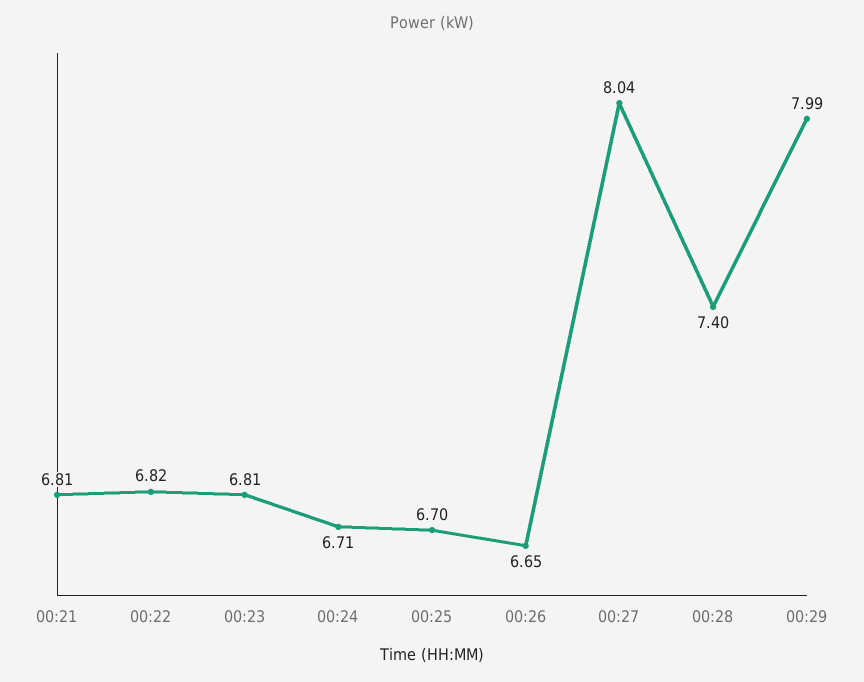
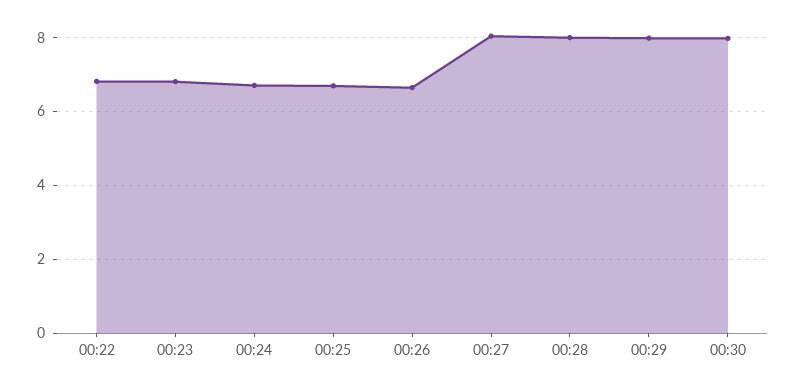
00:21: 6.81 -> none
00:28: 7.4 -> 8
00:30: none -> 8

